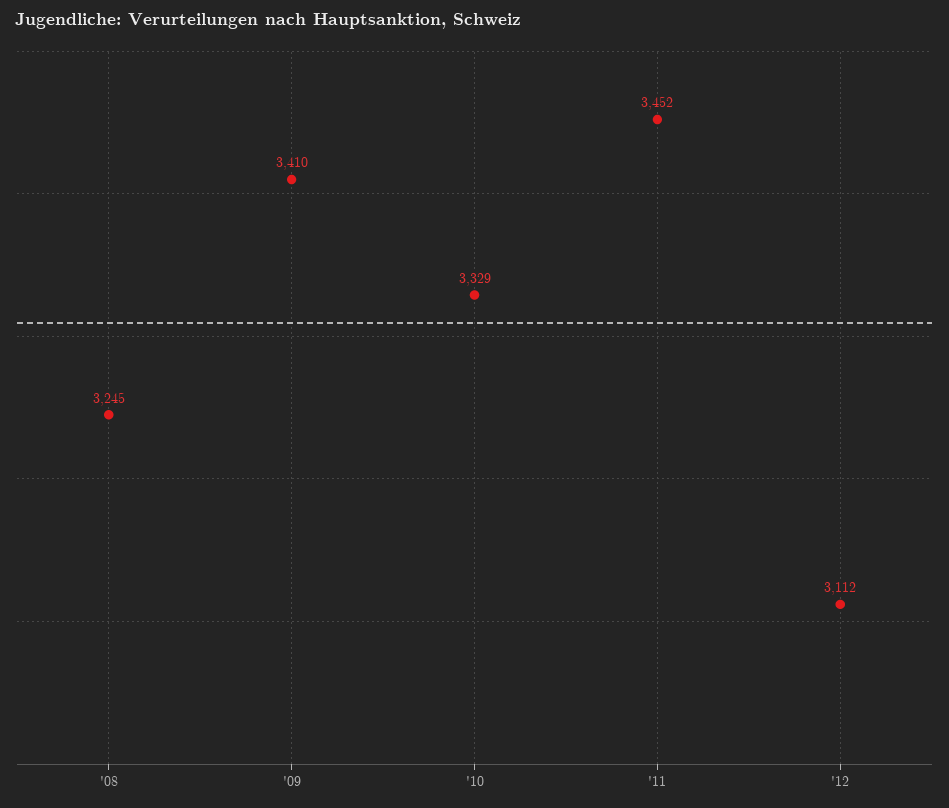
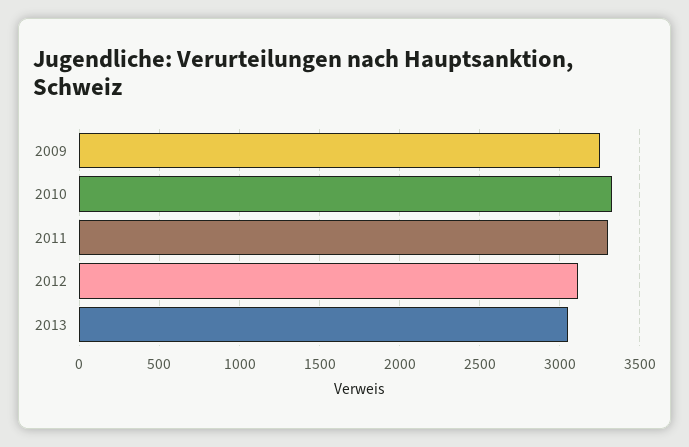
'08: 3245 -> none
'09: 3410 -> 3250
'11: 3452 -> 3300
2013: none -> 3050

